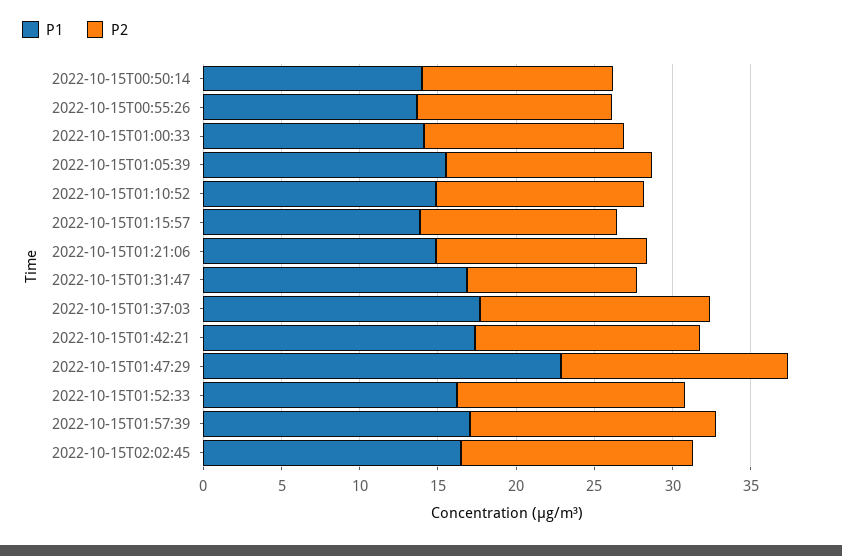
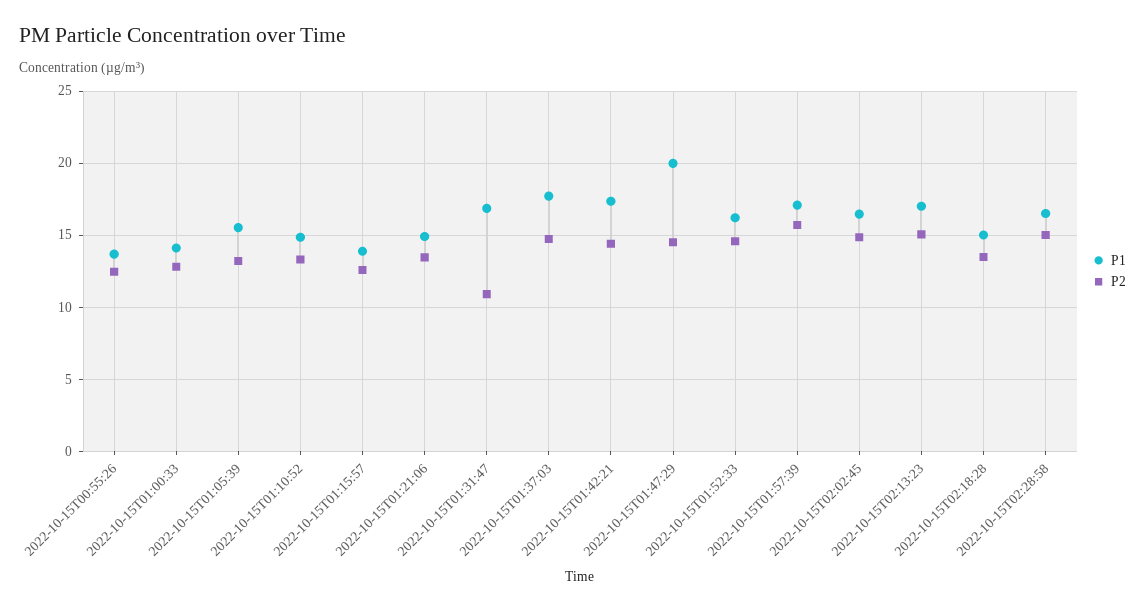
P1, 2022-10-15T00:50:14: 14 -> none
P2, 2022-10-15T00:50:14: 12 -> none
P1, 2022-10-15T01:47:29: 23 -> 20
P1, 2022-10-15T02:13:23: none -> 17
P2, 2022-10-15T02:13:23: none -> 15
P1, 2022-10-15T02:18:28: none -> 15
P2, 2022-10-15T02:18:28: none -> 13.5
P1, 2022-10-15T02:28:58: none -> 16.5
P2, 2022-10-15T02:28:58: none -> 15

